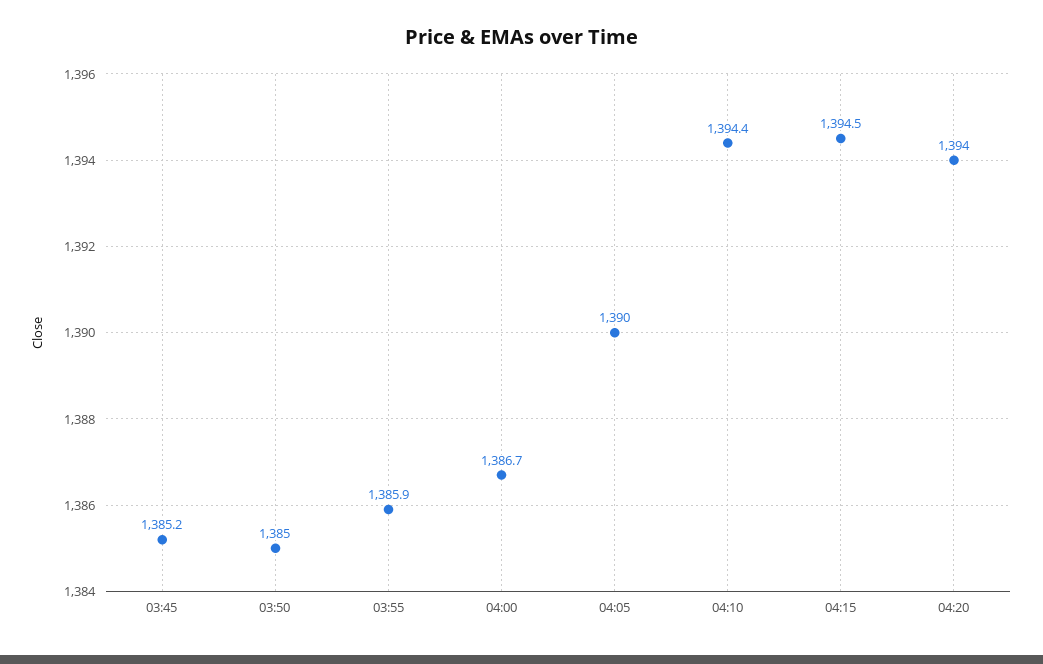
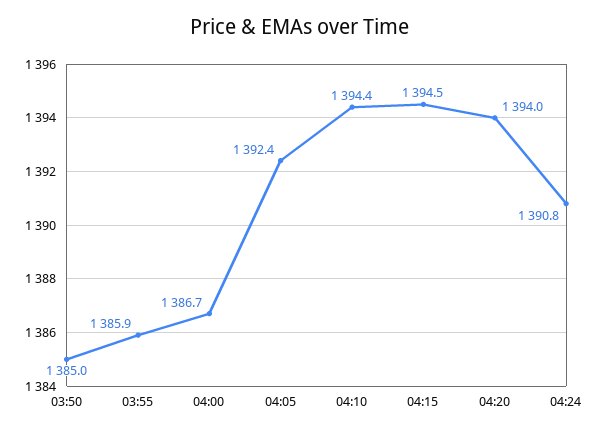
03:45: 1385.2 -> none
04:05: 1390 -> 1392.4
04:24: none -> 1390.8

